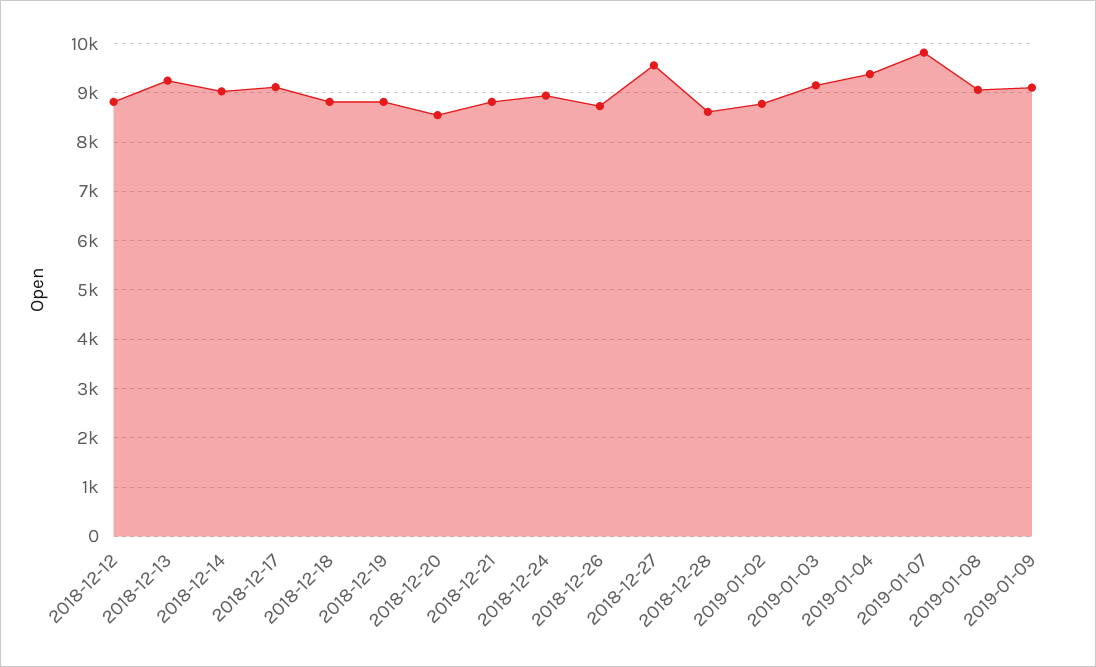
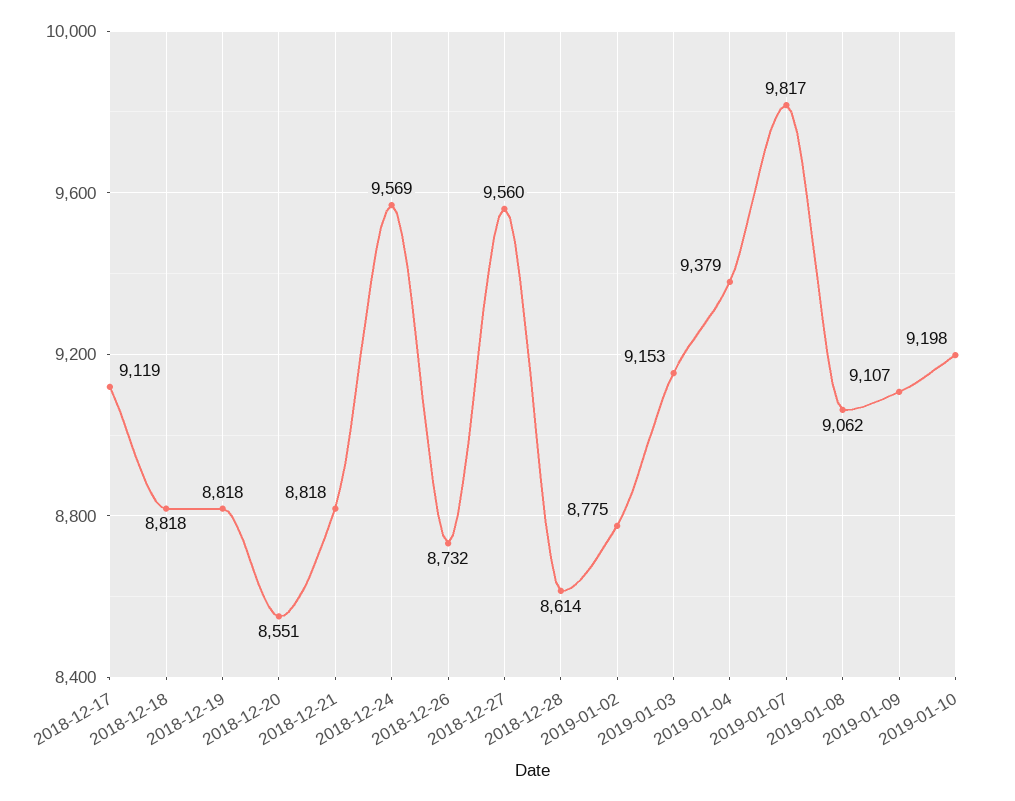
2018-12-12: 8800 -> none
2018-12-13: 9200 -> none
2018-12-14: 9000 -> none
2018-12-24: 9000 -> 9569
2019-01-10: none -> 9198

